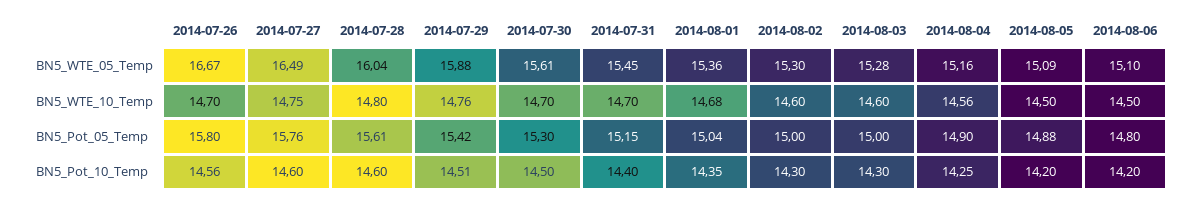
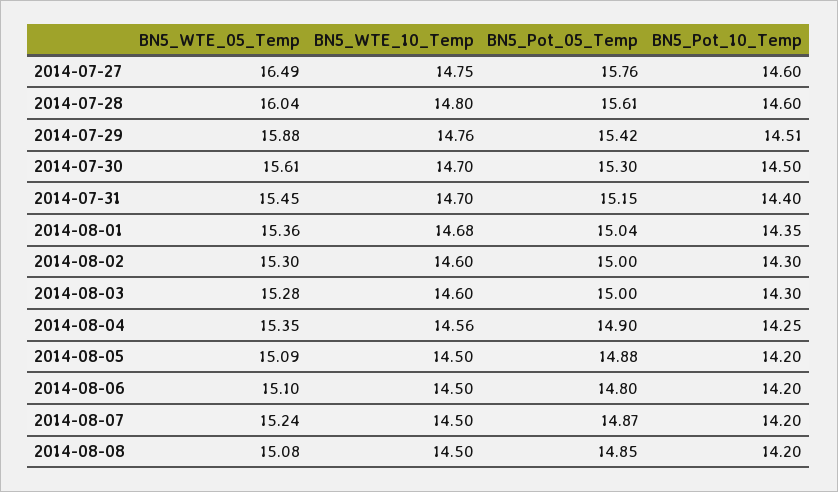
2014-07-26, BN5_WTE_05_Temp: 16.67 -> none
2014-08-04, BN5_WTE_05_Temp: 15.16 -> 15.35
2014-07-26, BN5_WTE_10_Temp: 14.7 -> none
2014-07-26, BN5_Pot_05_Temp: 15.8 -> none
2014-07-26, BN5_Pot_10_Temp: 14.56 -> none
2014-08-07, BN5_WTE_05_Temp: none -> 15.24
2014-08-07, BN5_WTE_10_Temp: none -> 14.5
2014-08-07, BN5_Pot_05_Temp: none -> 14.87
2014-08-07, BN5_Pot_10_Temp: none -> 14.2
2014-08-08, BN5_WTE_05_Temp: none -> 15.08
2014-08-08, BN5_WTE_10_Temp: none -> 14.5
2014-08-08, BN5_Pot_05_Temp: none -> 14.85
2014-08-08, BN5_Pot_10_Temp: none -> 14.2

